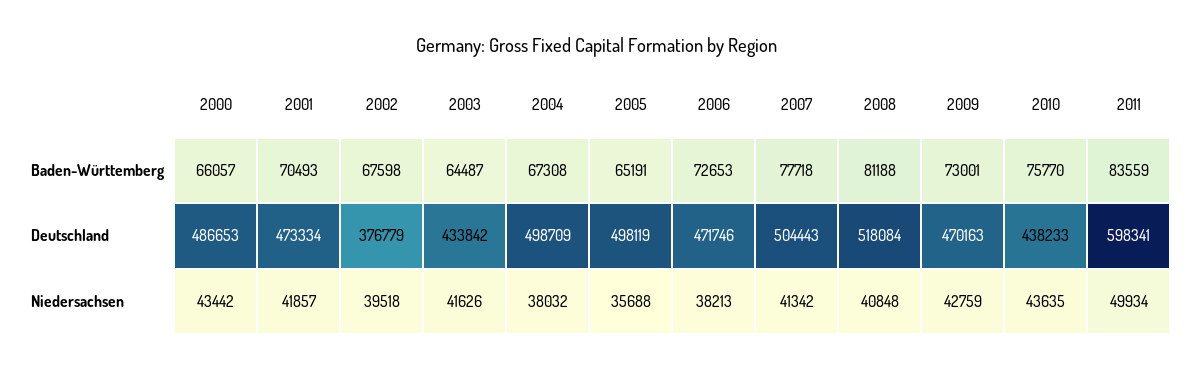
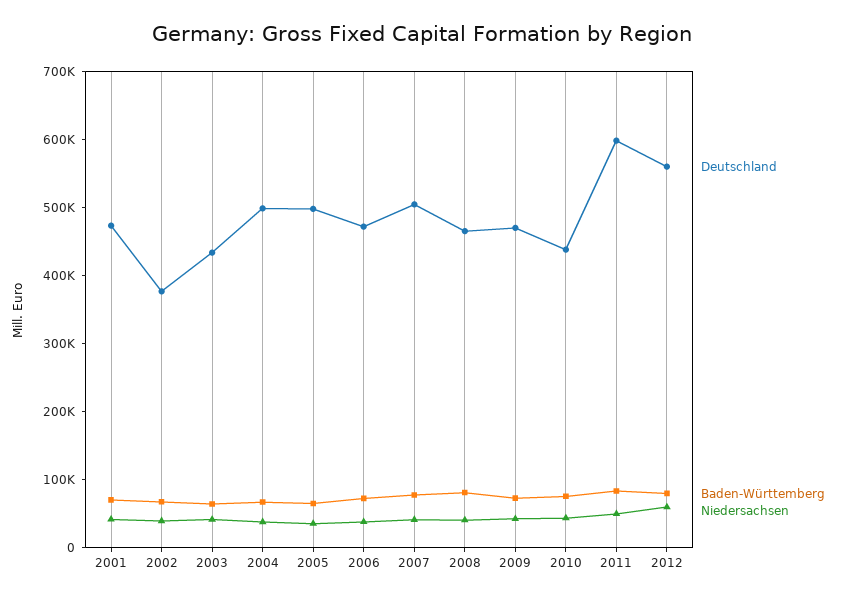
Baden-Württemberg, 2000: 66057 -> none
Deutschland, 2000: 486653 -> none
Deutschland, 2008: 518084 -> 460000
Niedersachsen, 2000: 43442 -> none
Deutschland, 2012: none -> 560000
Baden-Württemberg, 2012: none -> 80000
Niedersachsen, 2012: none -> 60000

